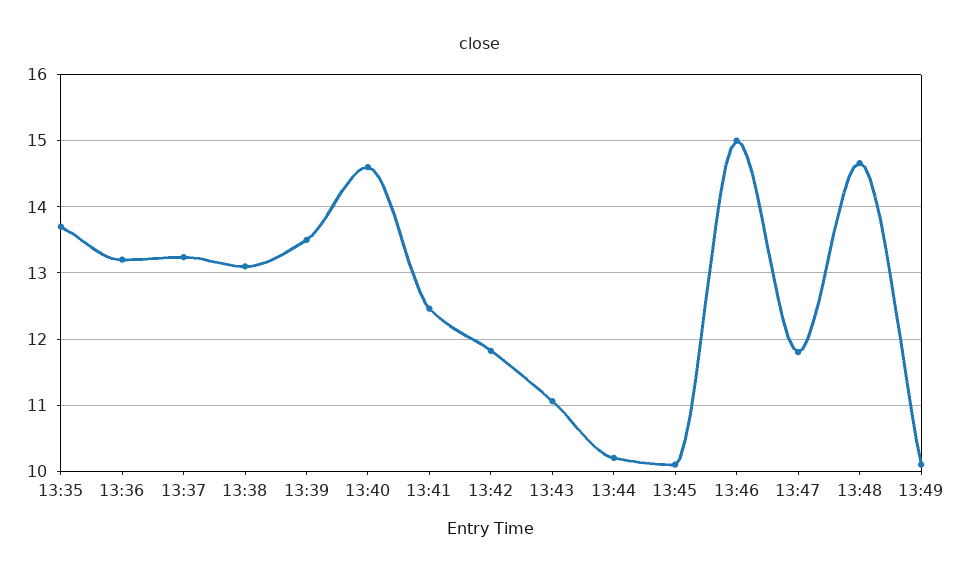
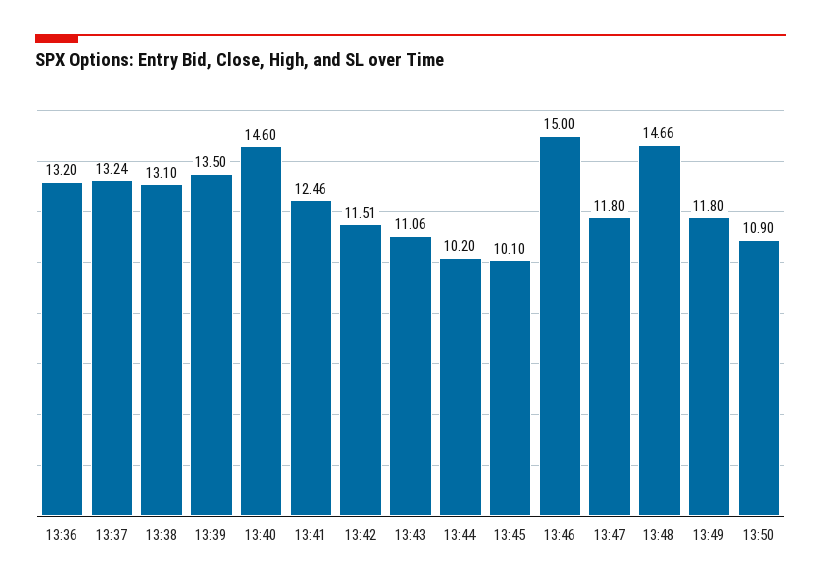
13:35: 13.7 -> none
13:42: 11.8 -> 11.51
13:49: 10.1 -> 11.8
13:50: none -> 10.9

